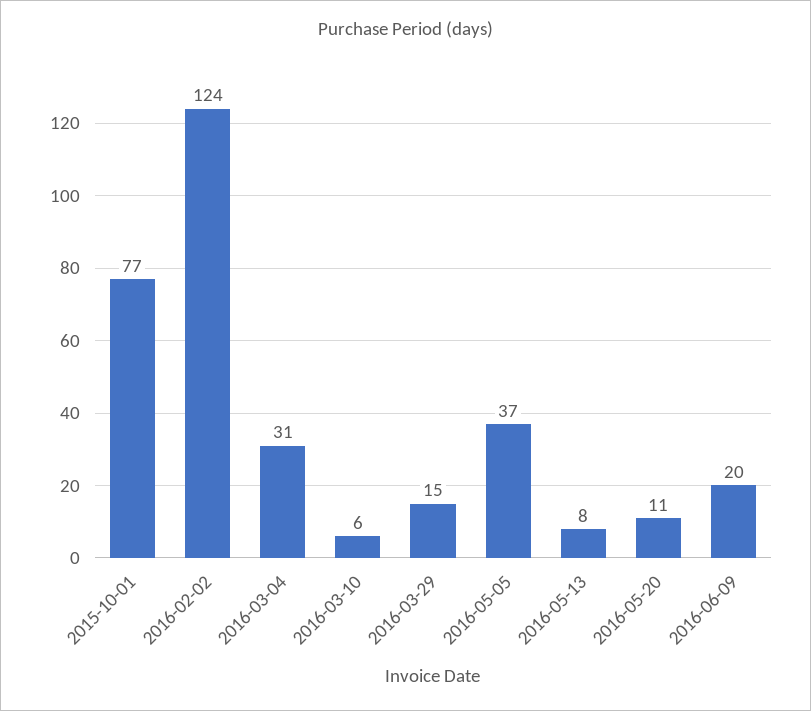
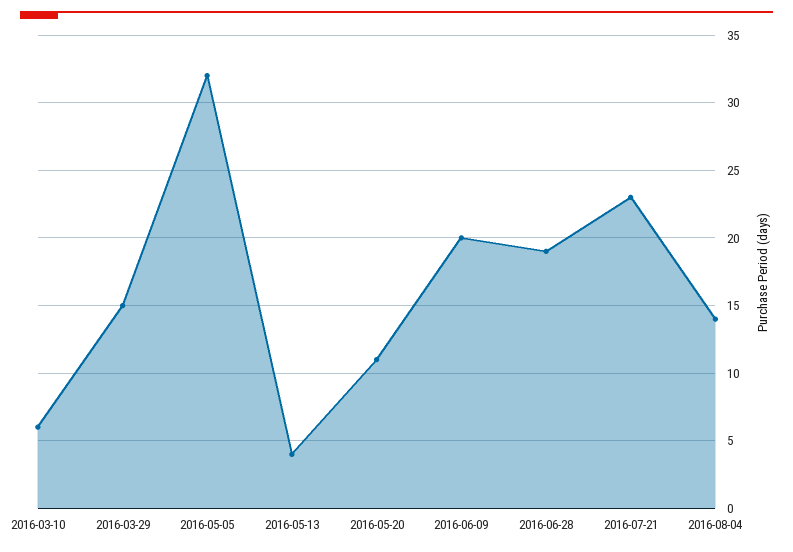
2015-10-01: 77 -> none
2016-02-02: 124 -> none
2016-03-04: 31 -> none
2016-05-05: 37 -> 32
2016-05-13: 8 -> 4
2016-06-28: none -> 19
2016-07-21: none -> 23
2016-08-04: none -> 14

